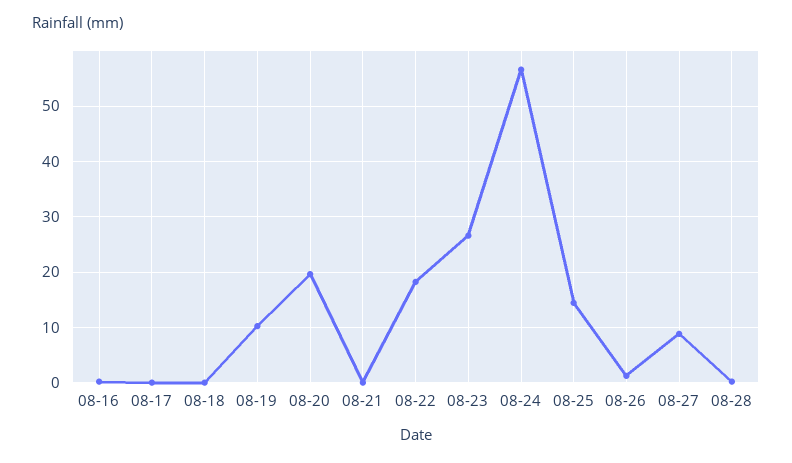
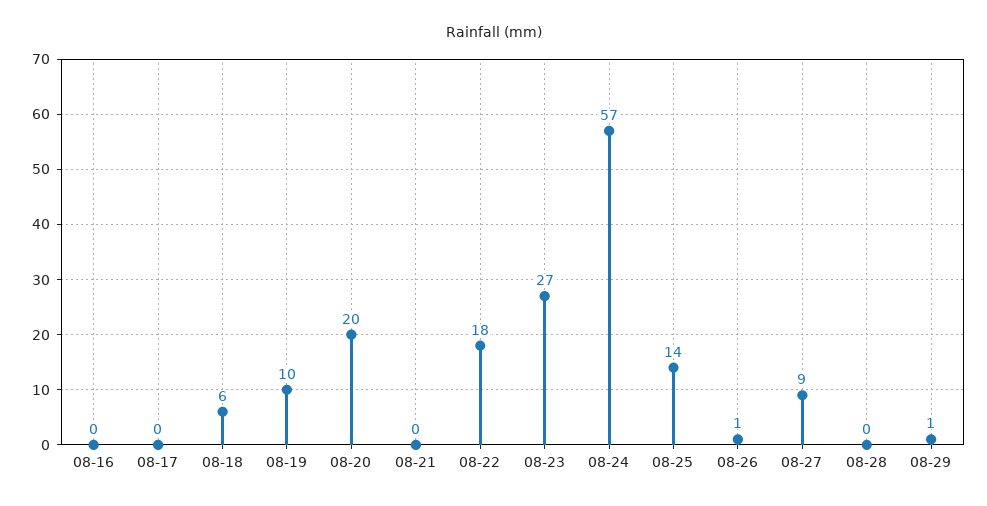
08-18: 0 -> 6
08-29: none -> 1

